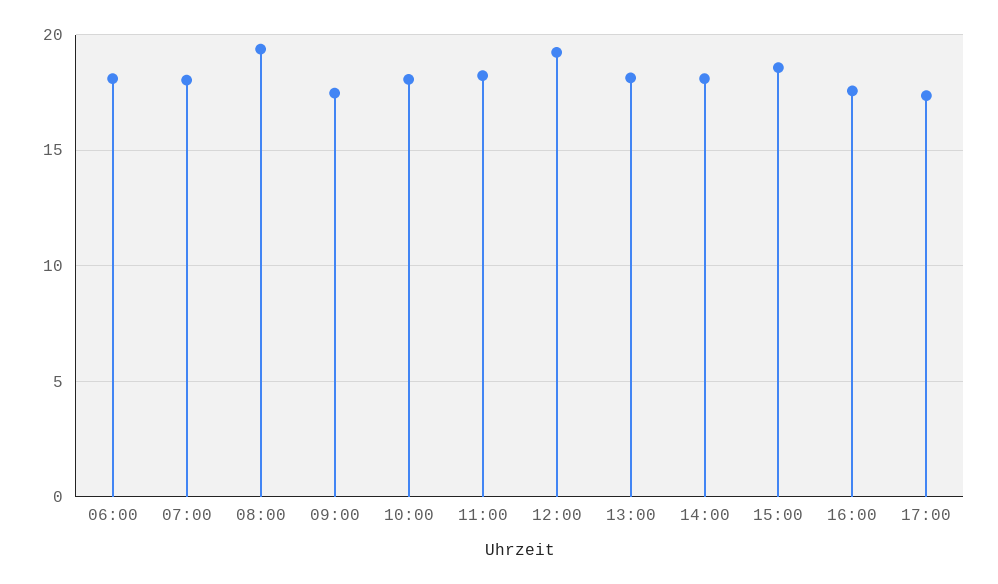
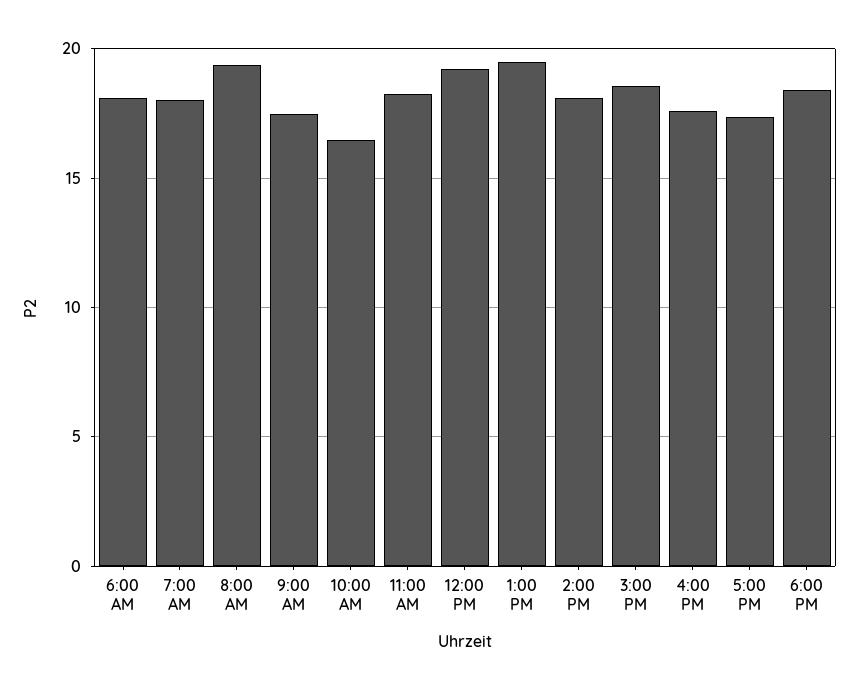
10:00: 18 -> 16.5
13:00: 18 -> 19.5
6:00 PM: none -> 18.5

